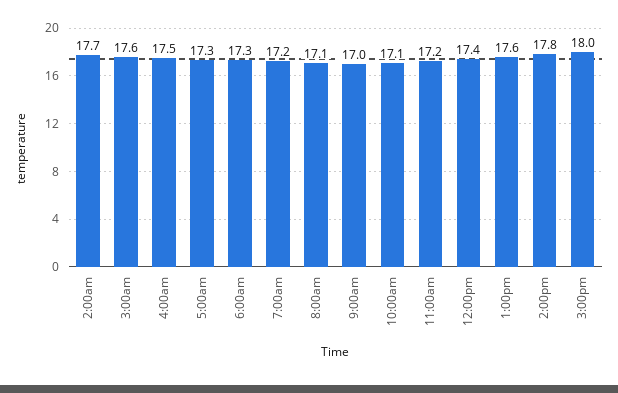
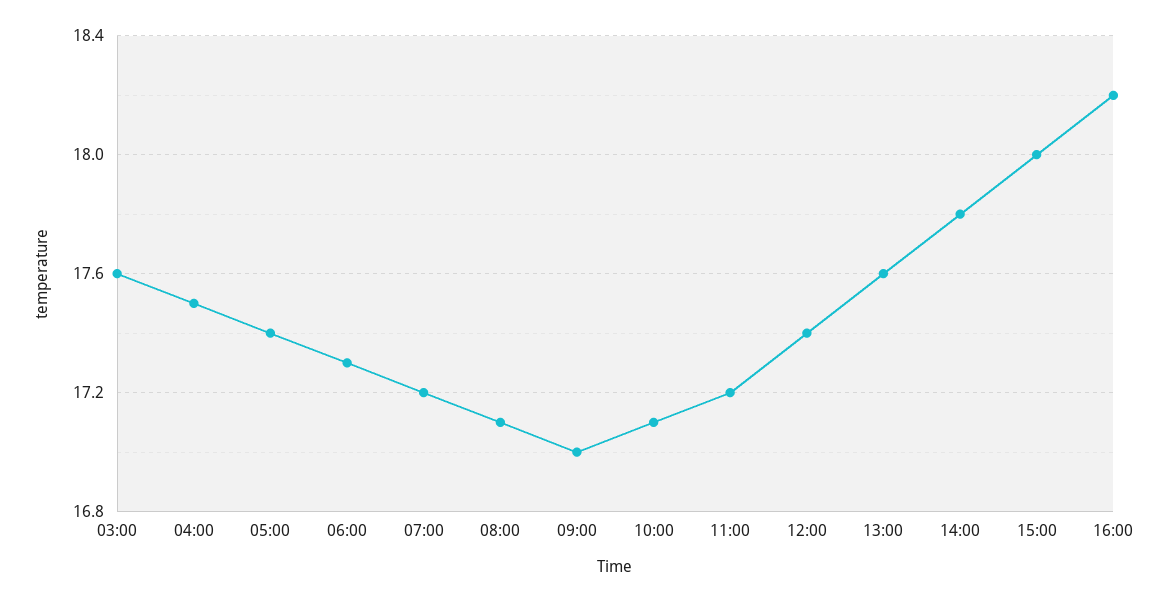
2:00am: 17.7 -> none
5:00am: 17.3 -> 17.4
16:00: none -> 18.2

